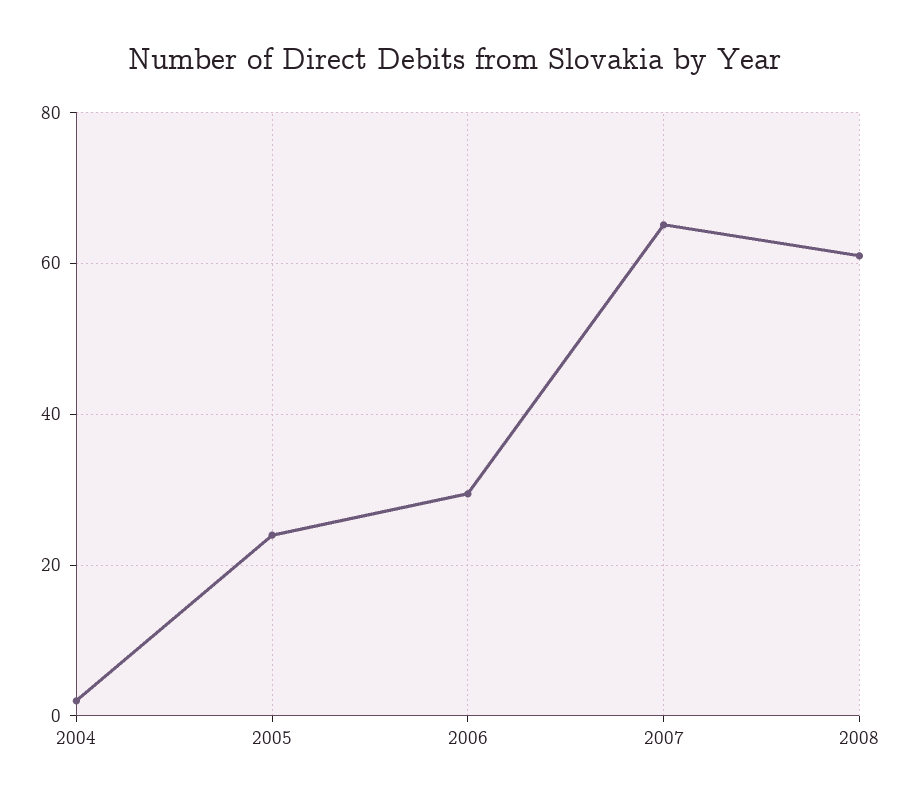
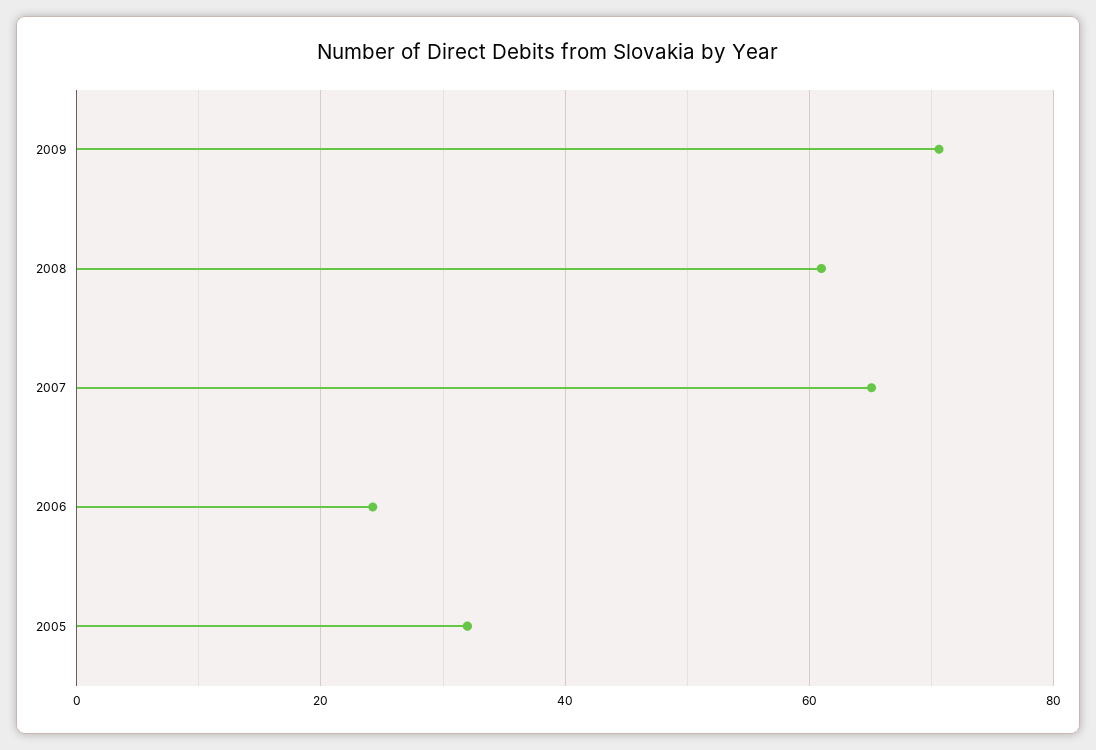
2004: 2 -> none
2005: 24 -> 32
2006: 30 -> 24
2009: none -> 70

